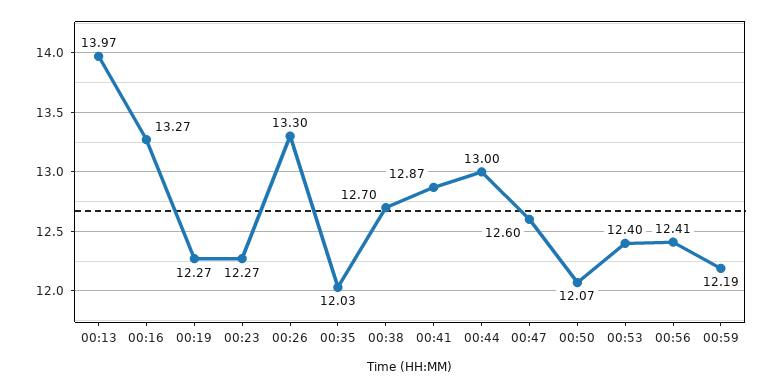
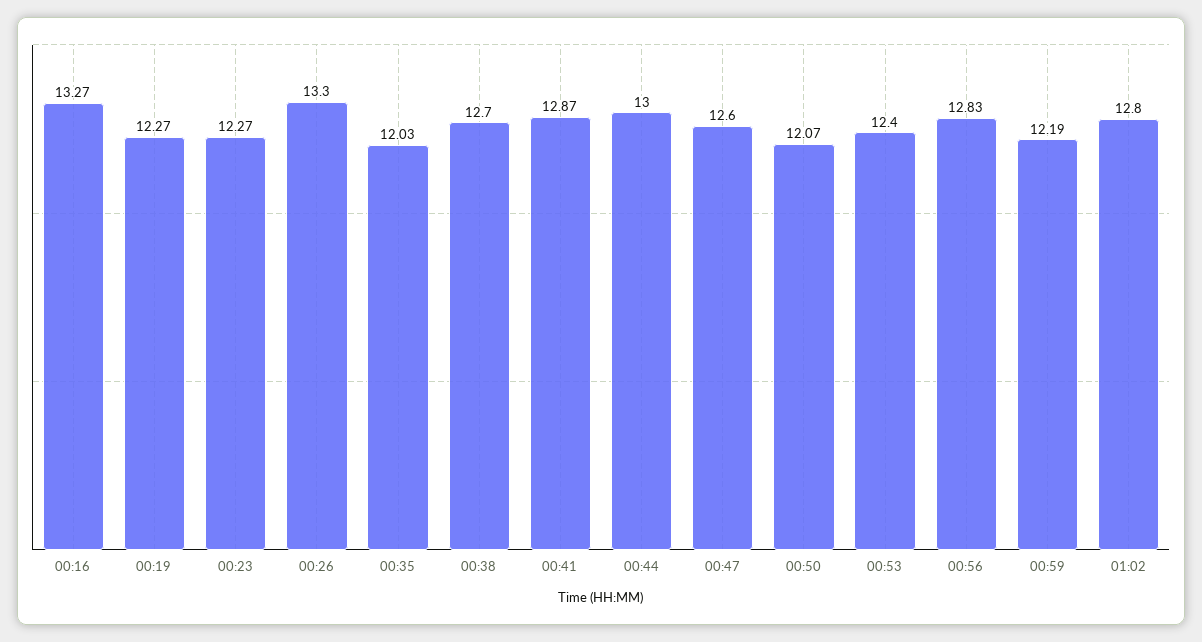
00:13: 13.97 -> none
00:56: 12.41 -> 12.83
01:02: none -> 12.8

